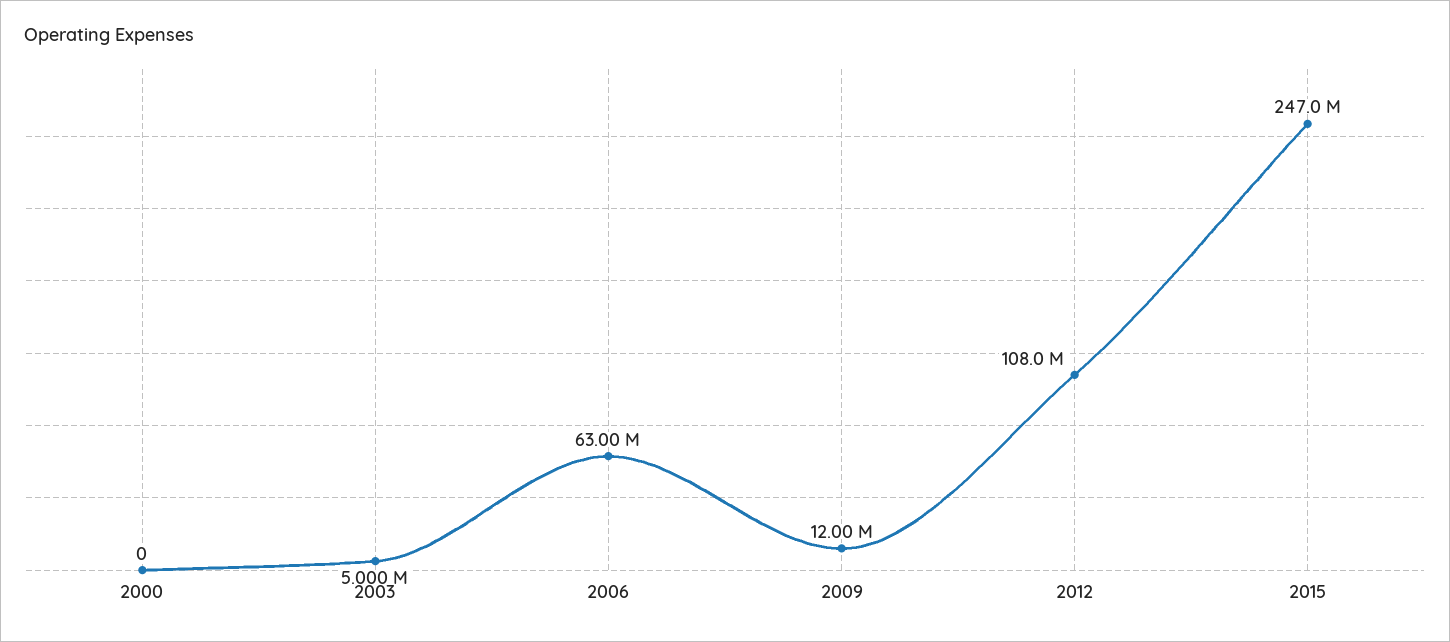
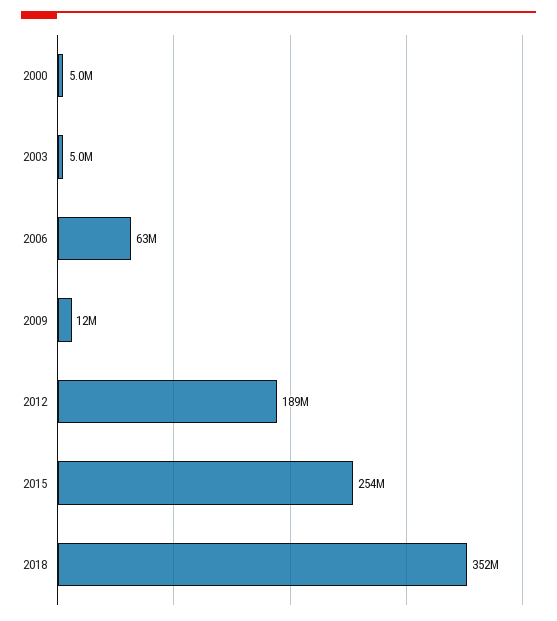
2000: 0 -> 5000000
2012: 108000000 -> 189000000
2015: 247000000 -> 254000000
2018: none -> 352000000

